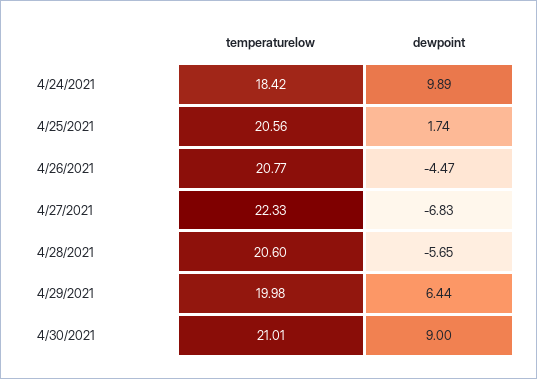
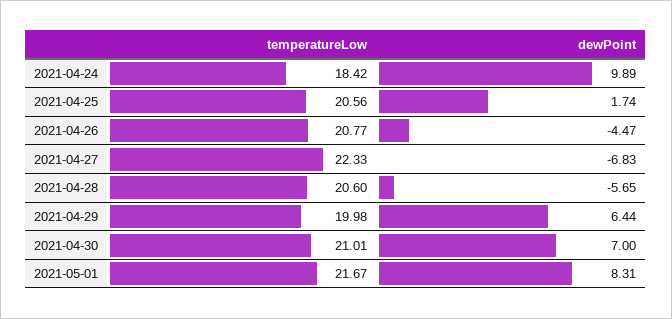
dewpoint, 4/30/2021: 9 -> 7
temperaturelow, 2021-05-01: none -> 21.67
dewpoint, 2021-05-01: none -> 8.31

